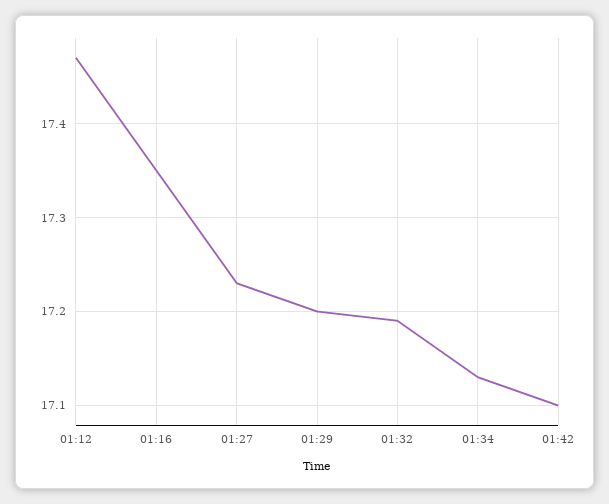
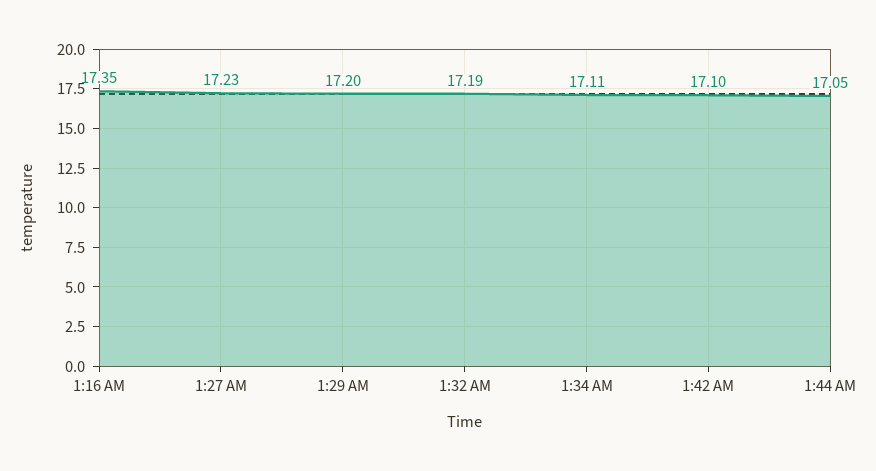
01:12: 17.47 -> none
01:34: 17.13 -> 17.11
1:44 AM: none -> 17.05

